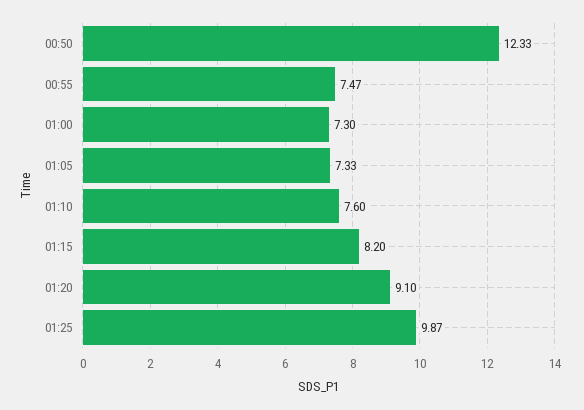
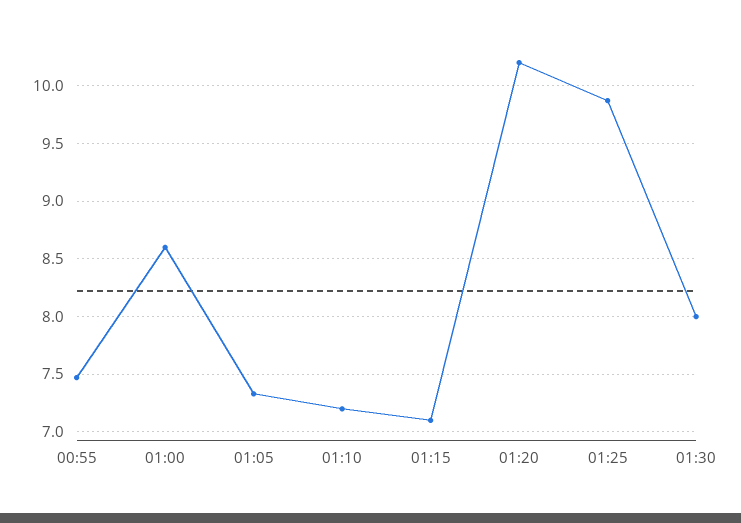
00:50: 12.33 -> none
01:00: 7.3 -> 8.6
01:10: 7.6 -> 7.2
01:15: 8.2 -> 7.1
01:20: 9.1 -> 10.2
01:30: none -> 8

